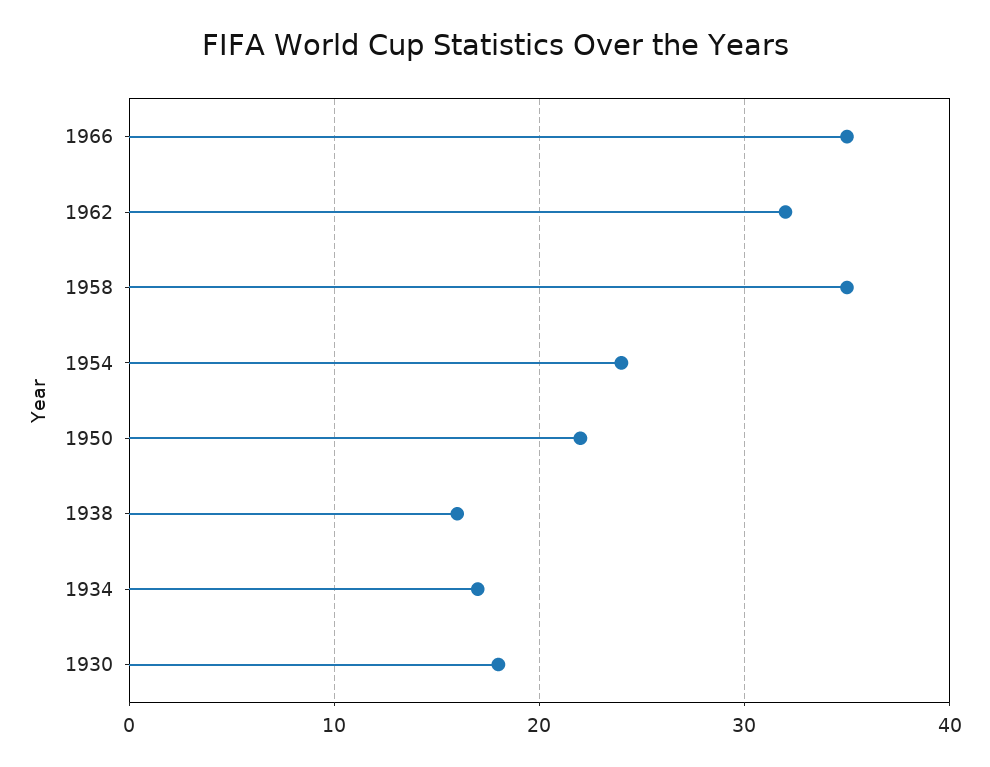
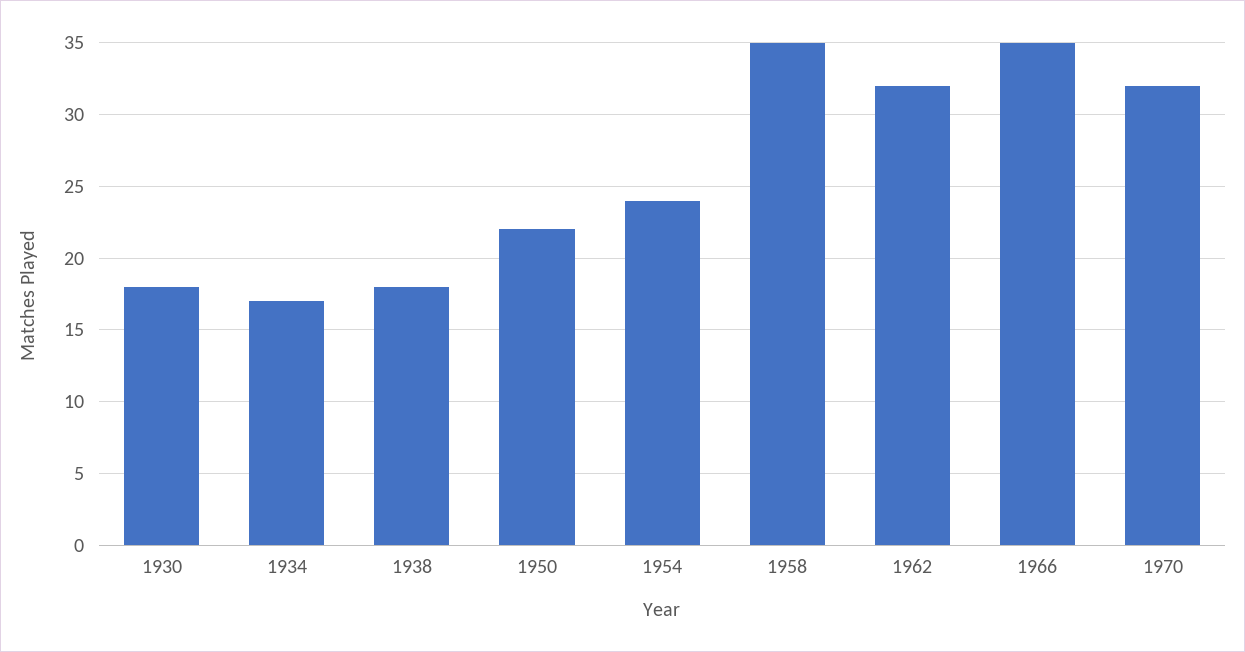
1938: 16 -> 18
1970: none -> 32

